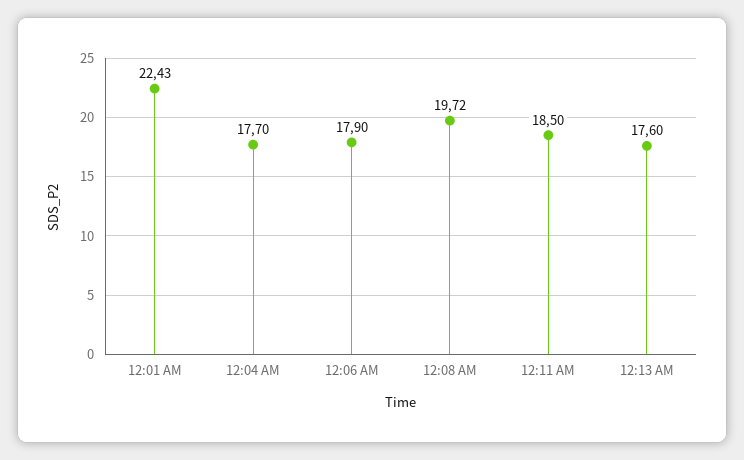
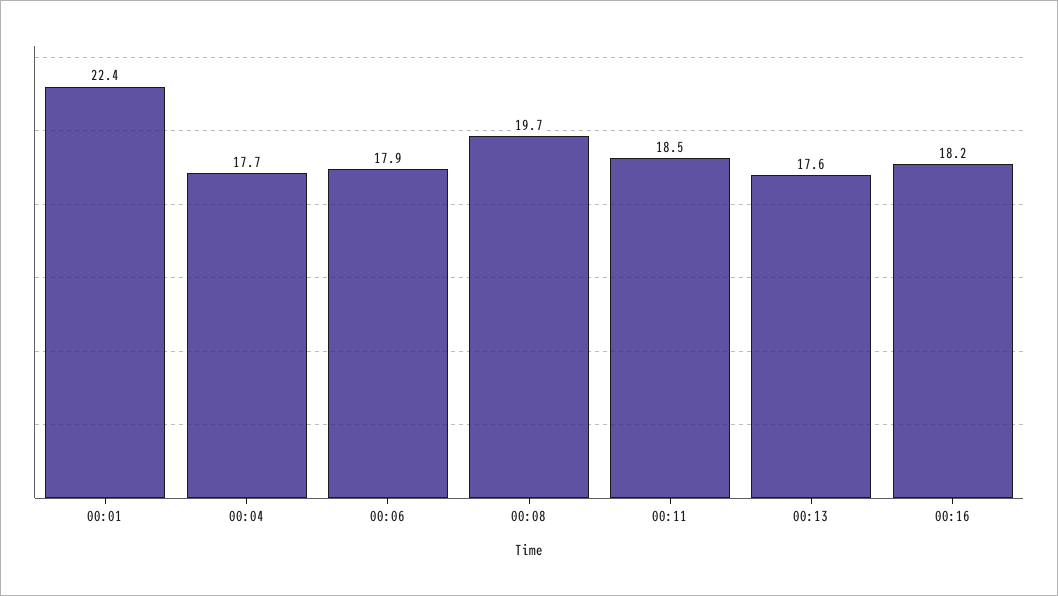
00:16: none -> 18.2

